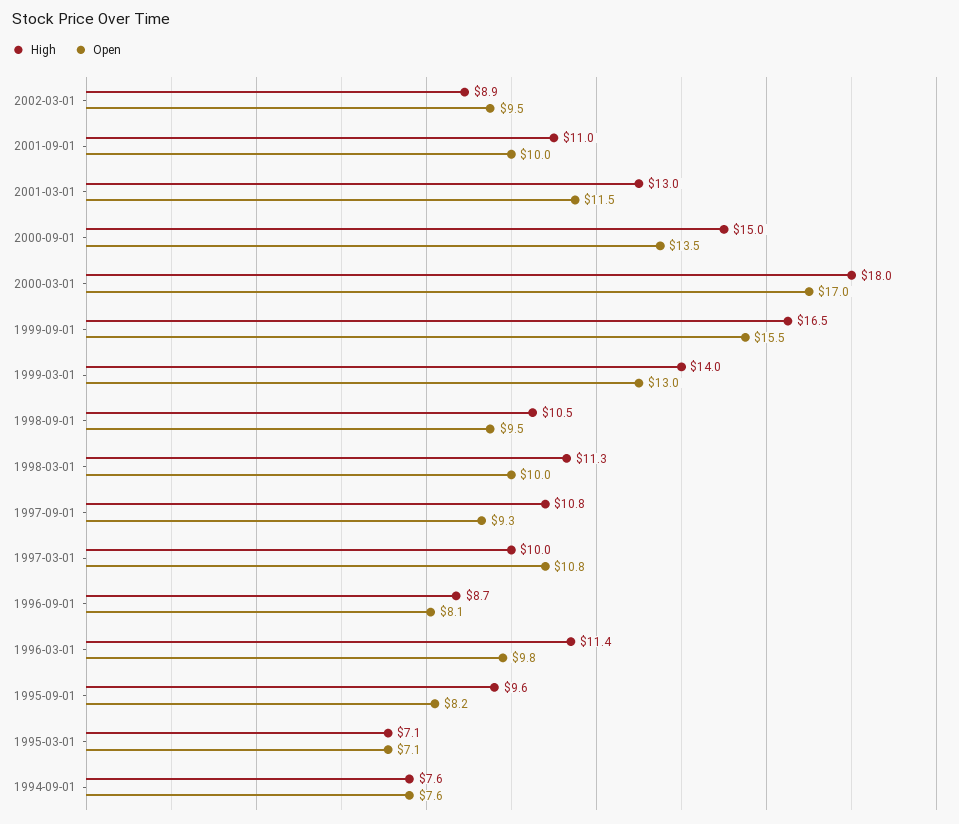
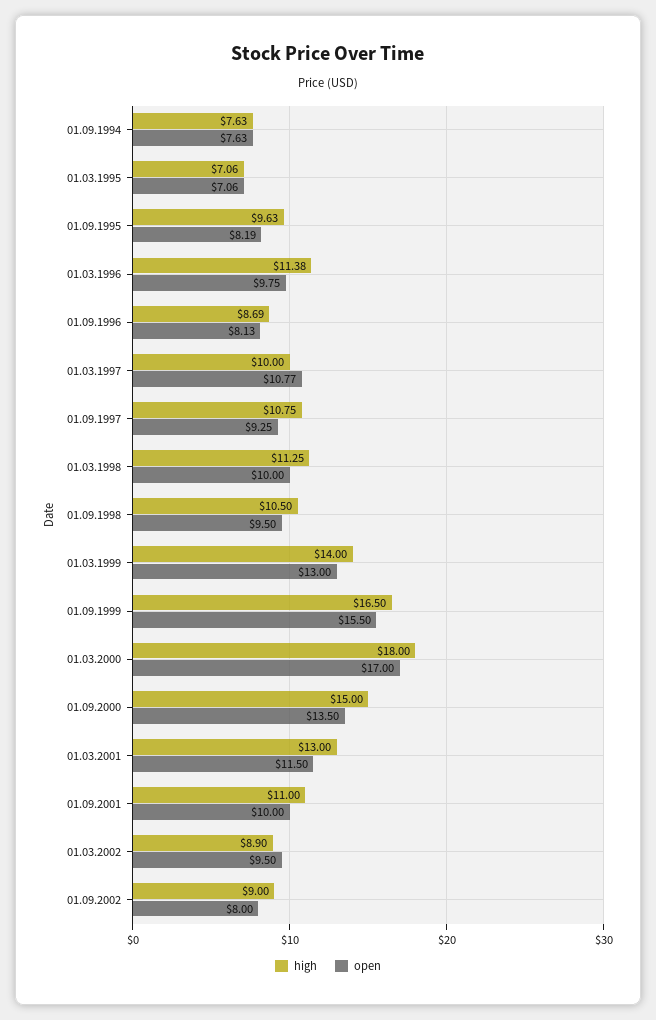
High, 01.09.2002: none -> 9
Open, 01.09.2002: none -> 8

